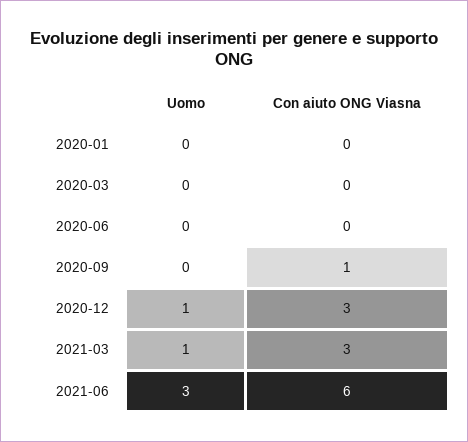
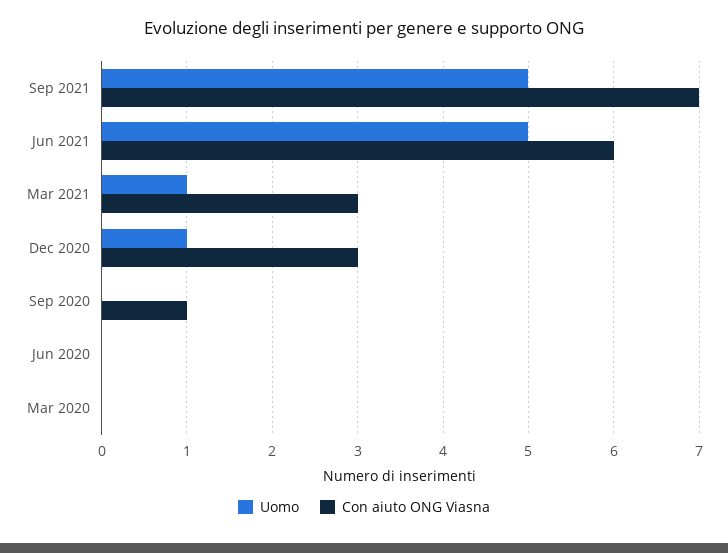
Uomo, 2020-01: 0 -> none
Con aiuto ONG Viasna, 2020-01: 0 -> none
Uomo, 2021-06: 3 -> 5
Uomo, Sep 2021: none -> 5
Con aiuto ONG Viasna, Sep 2021: none -> 7

